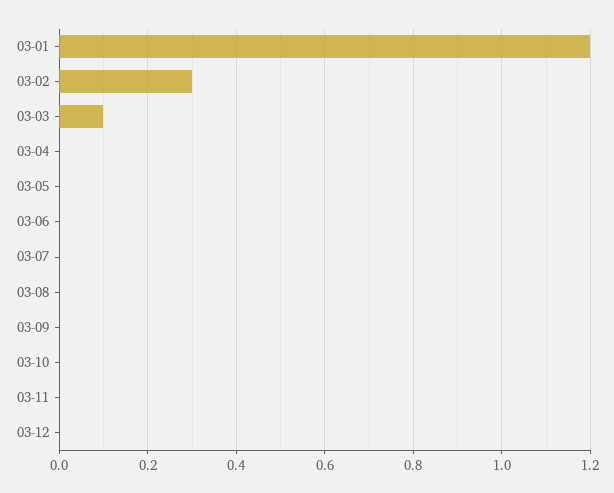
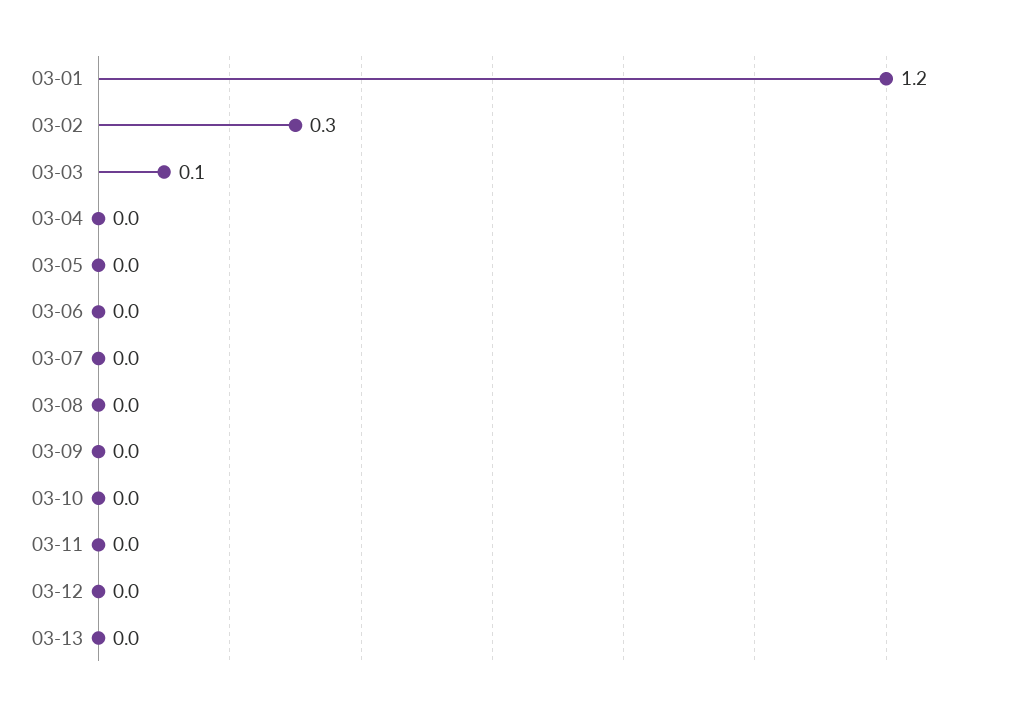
03-13: none -> 0

